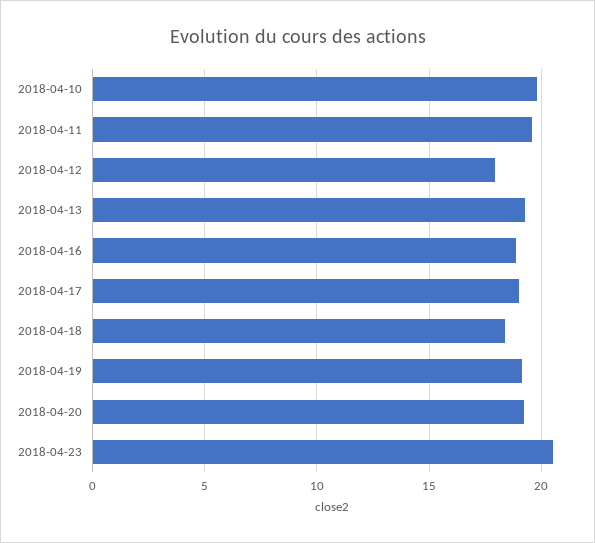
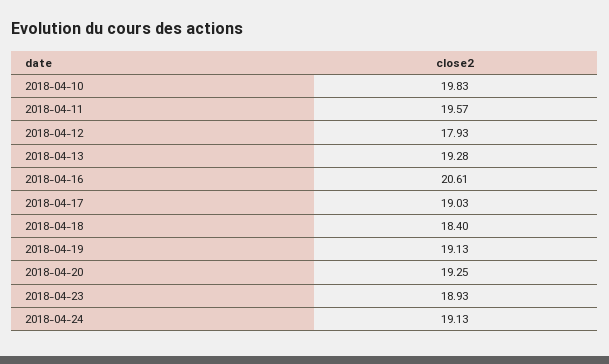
2018-04-16: 19 -> 20.61
2018-04-23: 20.5 -> 18.93
2018-04-24: none -> 19.13

